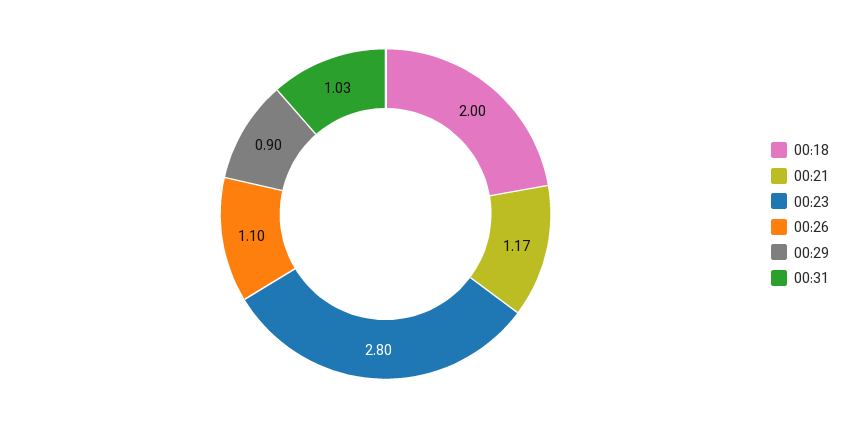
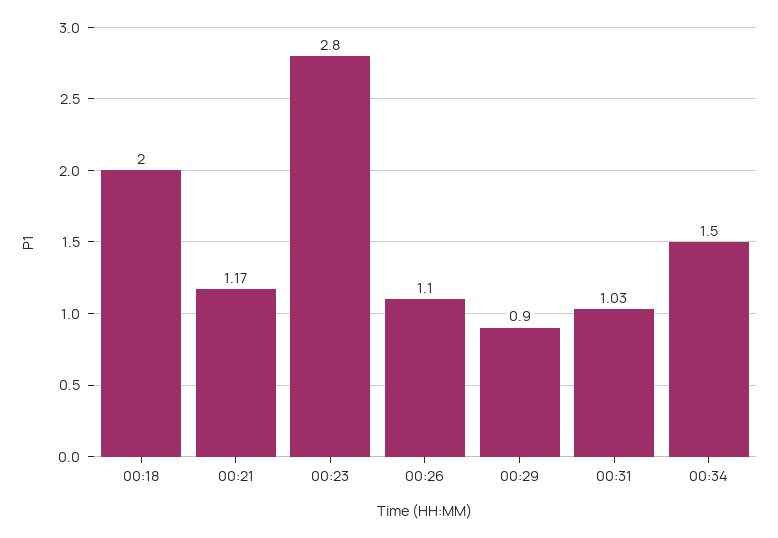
00:34: none -> 1.5

